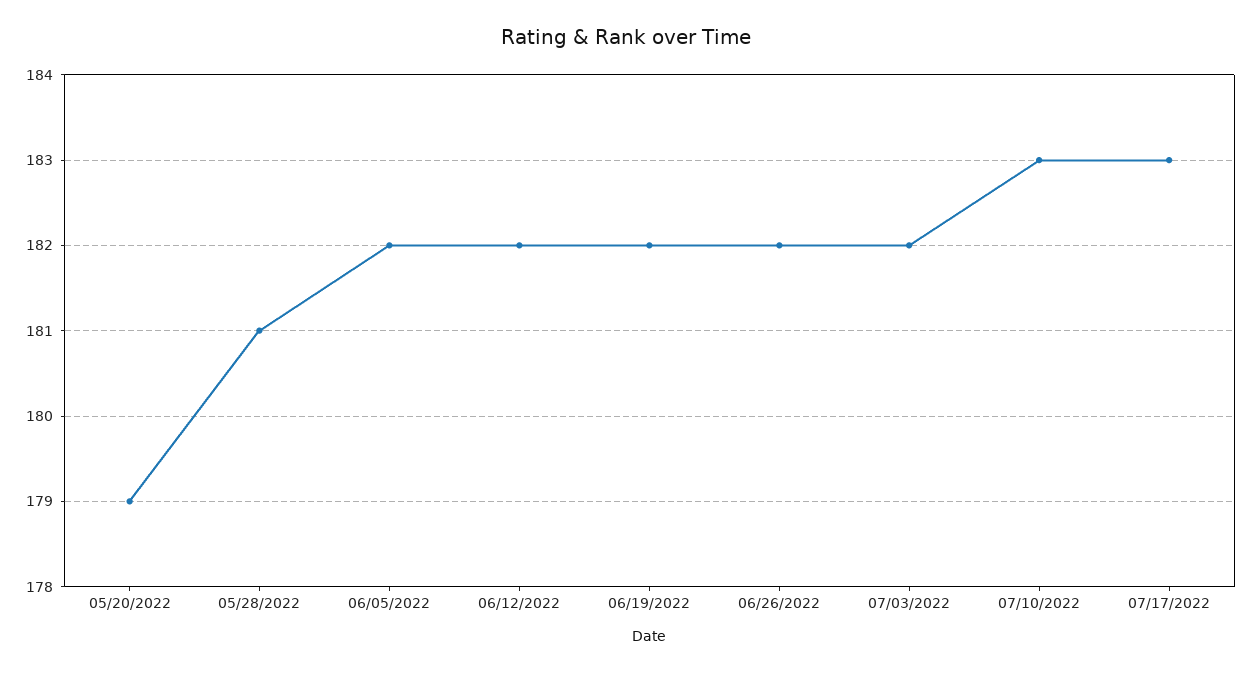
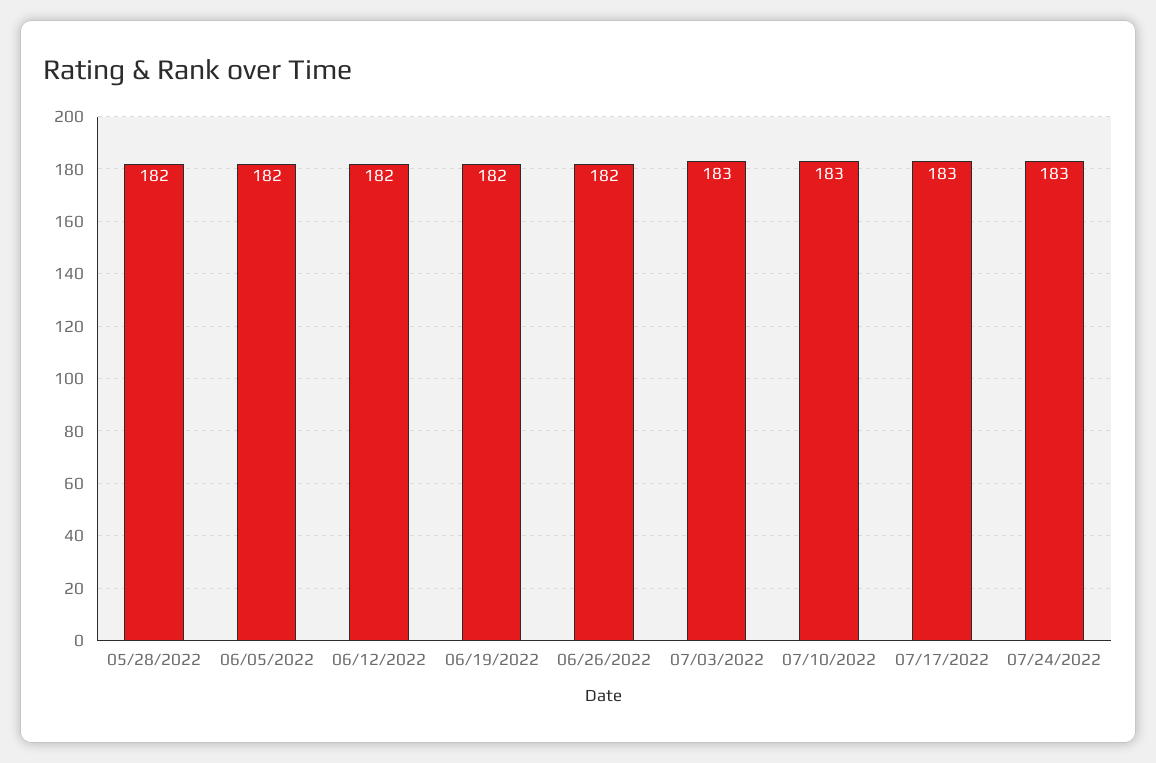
05/20/2022: 179 -> none
05/28/2022: 181 -> 182
07/03/2022: 182 -> 183
07/24/2022: none -> 183

